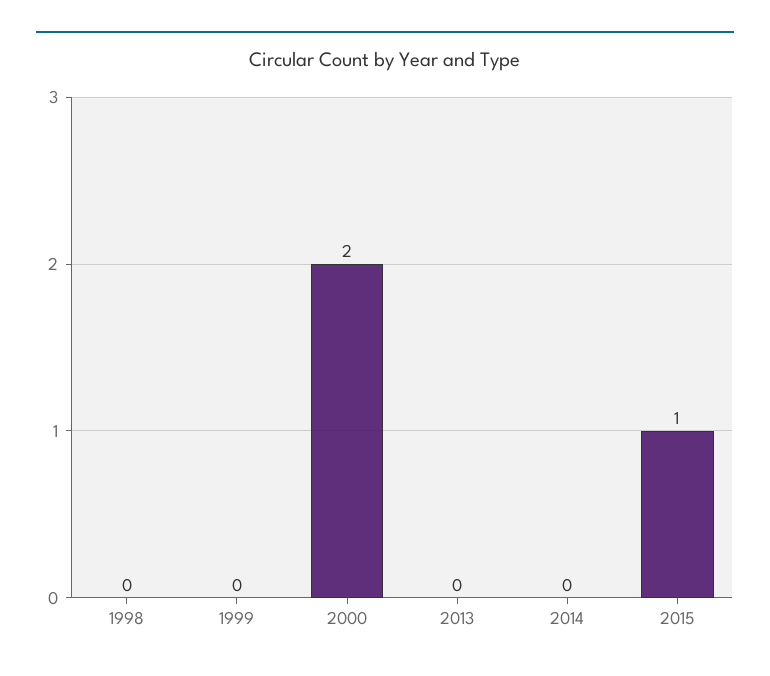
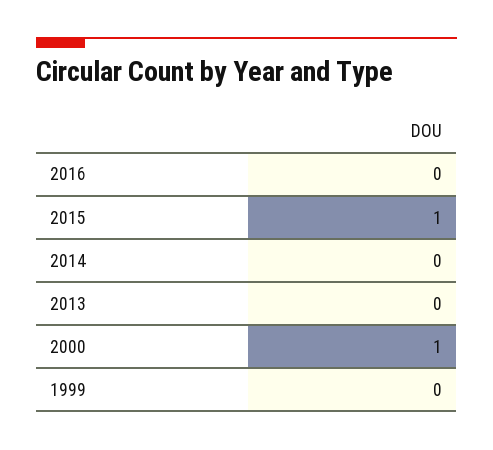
1998: 0 -> none
2000: 2 -> 1
2016: none -> 0

